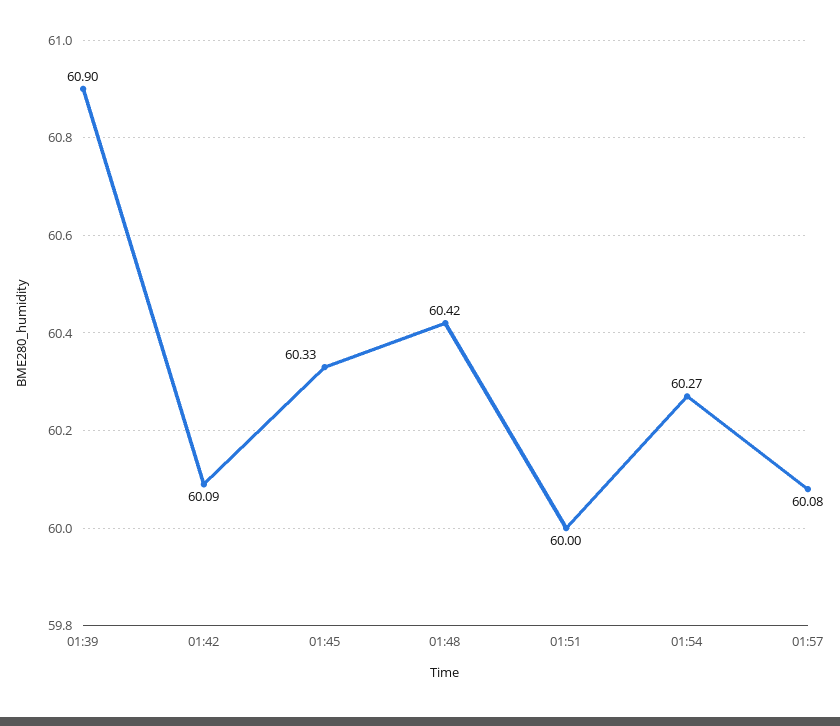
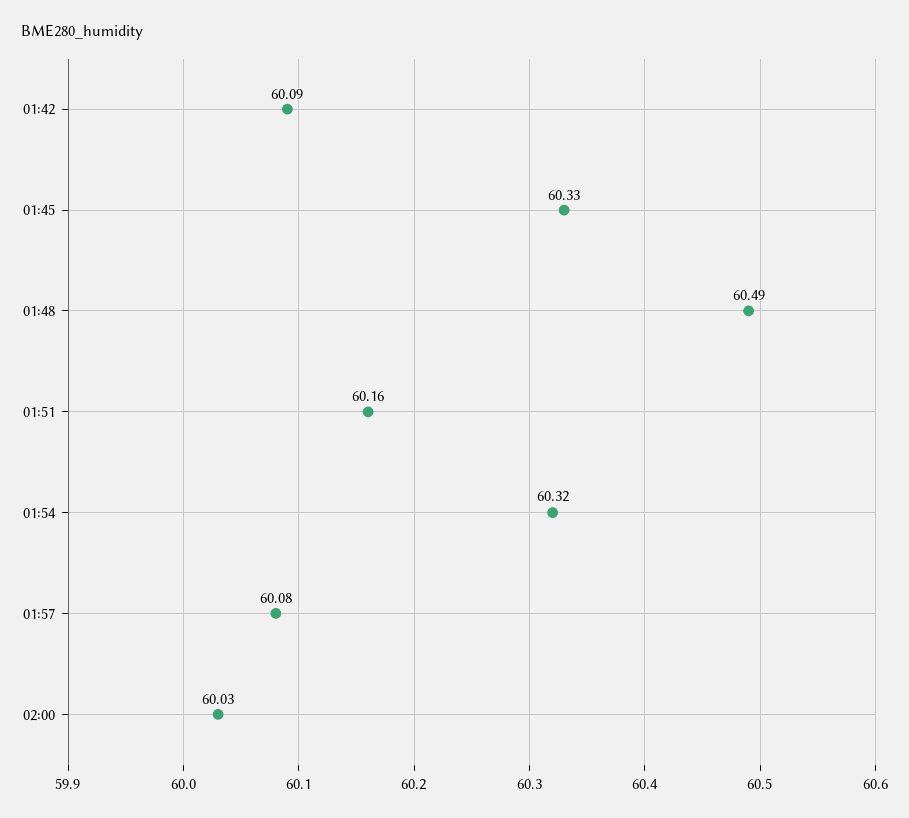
01:39: 60.9 -> none
01:48: 60.42 -> 60.49
01:51: 60 -> 60.16
01:54: 60.27 -> 60.32
02:00: none -> 60.03

